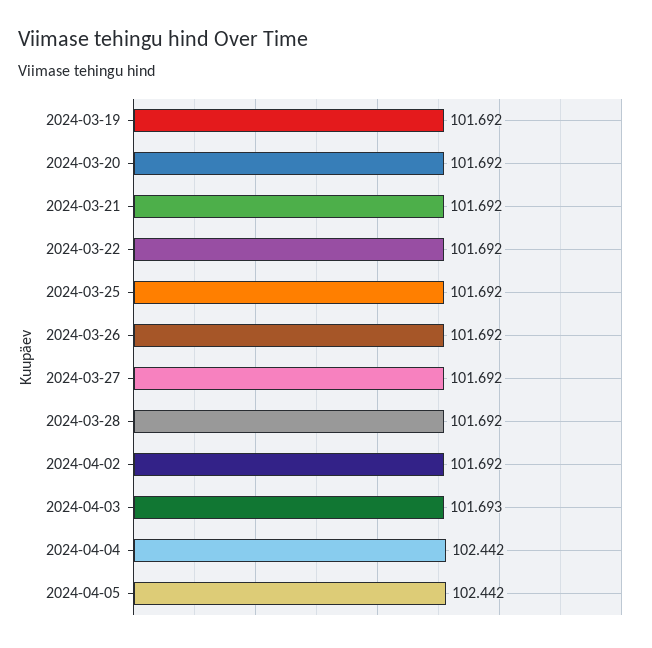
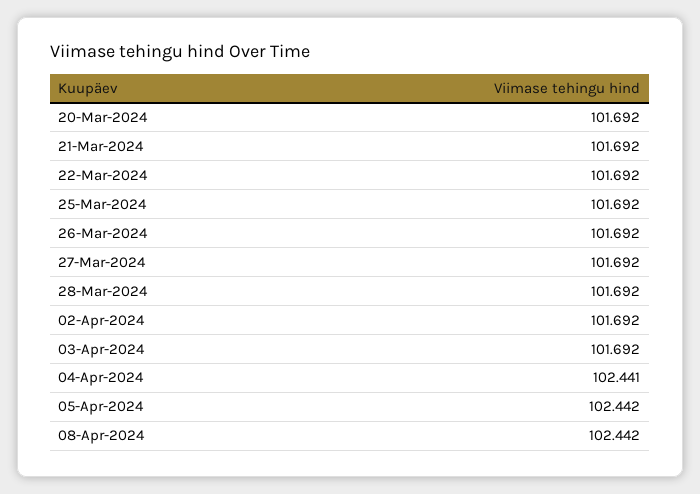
2024-03-19: 101.692 -> none
2024-04-03: 101.693 -> 101.692
2024-04-04: 102.442 -> 102.441
08-Apr-2024: none -> 102.442

